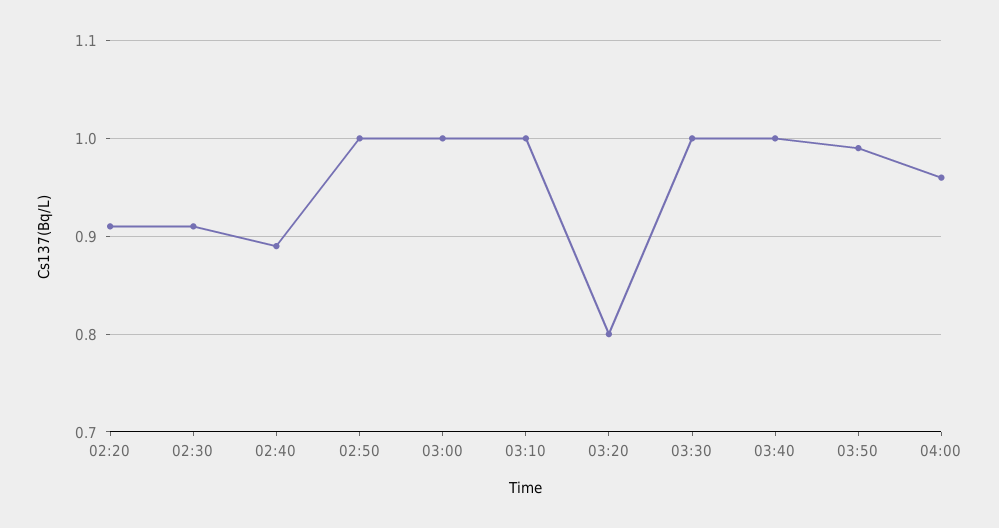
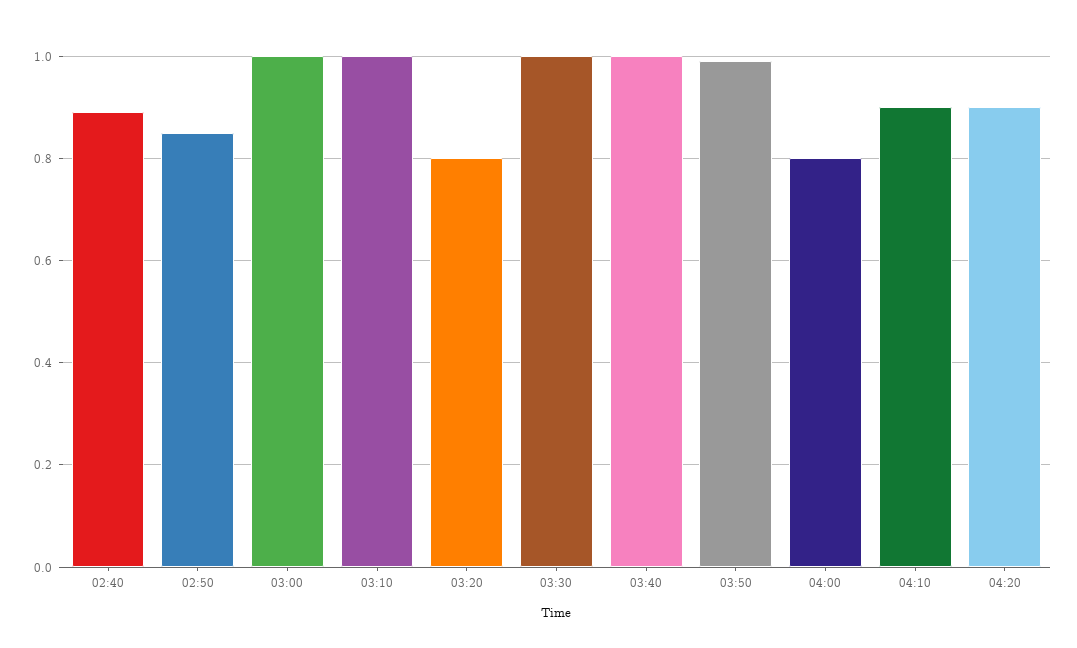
02:20: 0.91 -> none
02:30: 0.91 -> none
02:50: 1 -> 0.85
04:00: 0.96 -> 0.8
04:10: none -> 0.9
04:20: none -> 0.9

